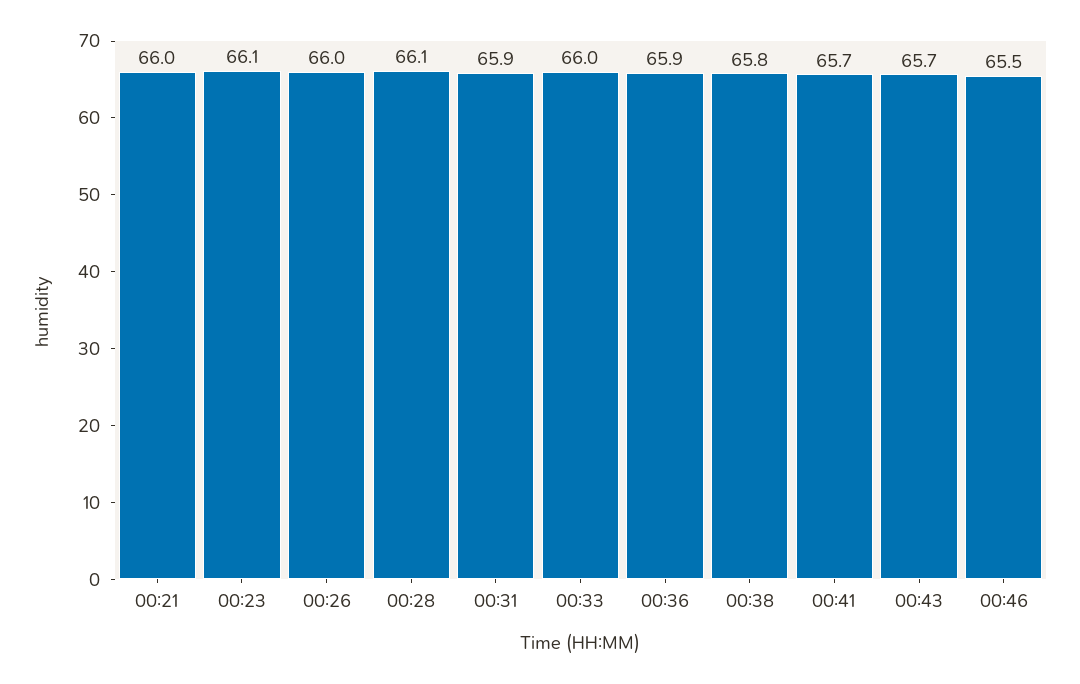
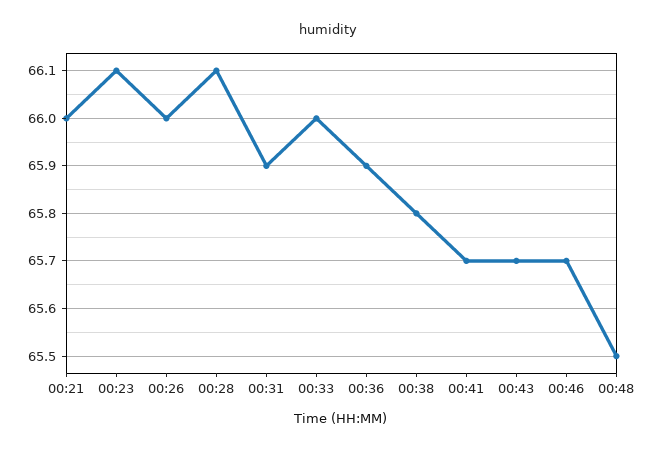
00:46: 65.5 -> 65.7
00:48: none -> 65.5

